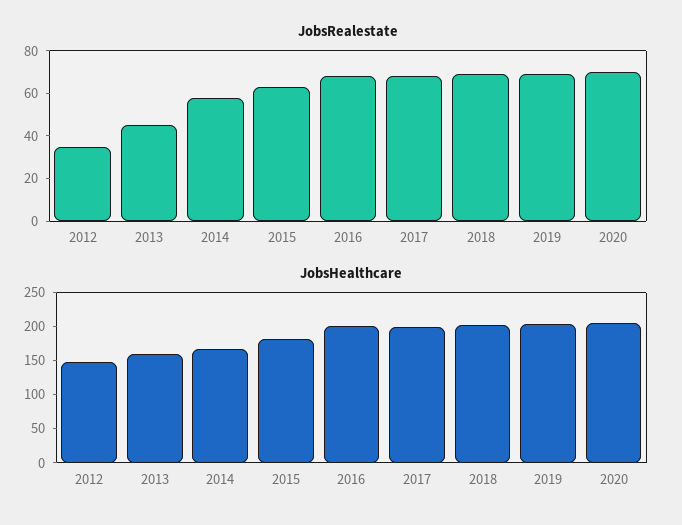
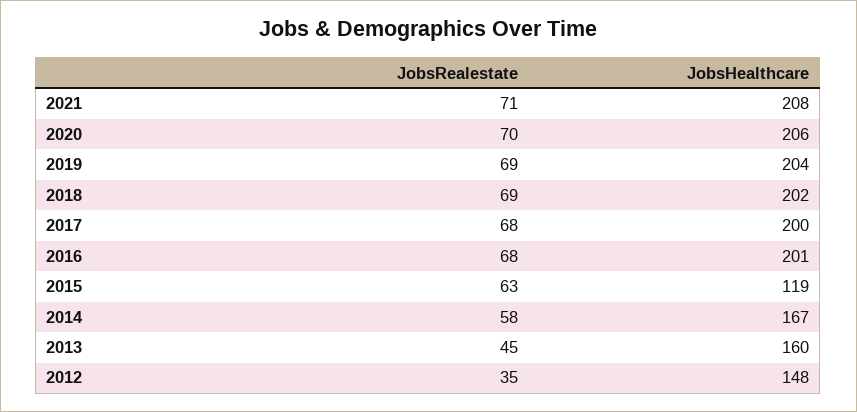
JobsHealthcare, 2015: 175 -> 119
JobsRealestate, 2021: none -> 71
JobsHealthcare, 2021: none -> 208

